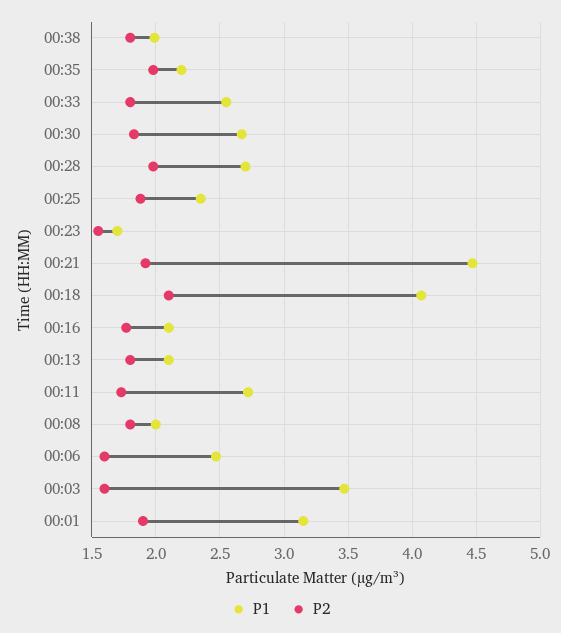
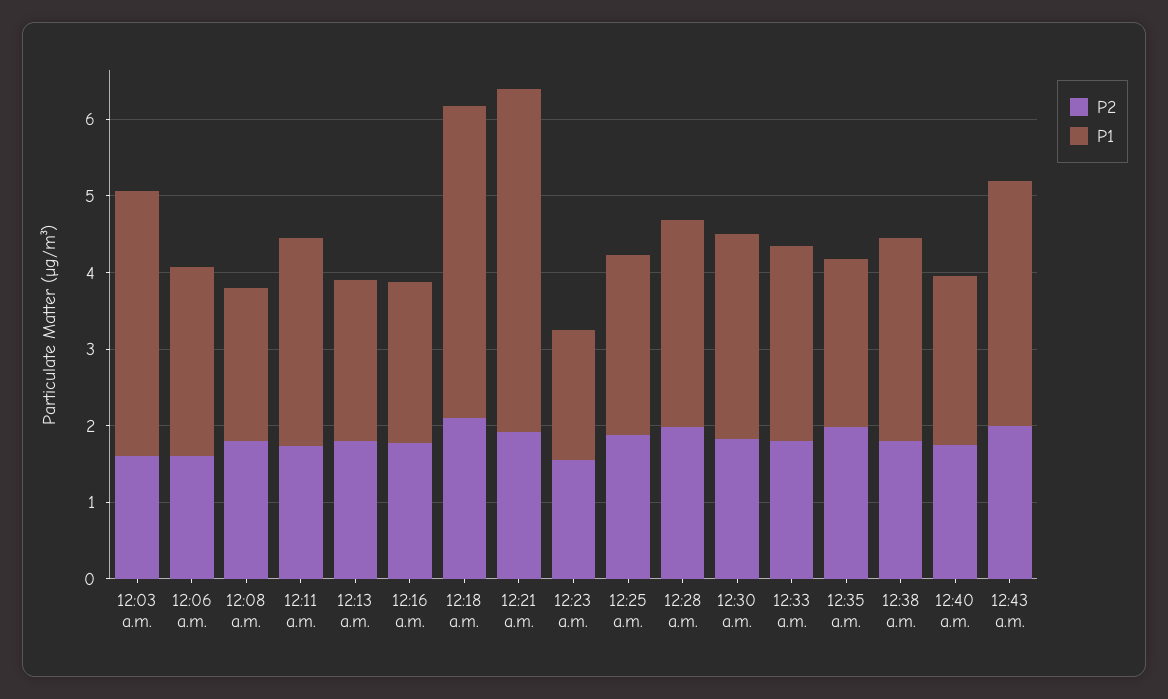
P1, 00:38: 2 -> 2.6
P1, 00:01: 3.15 -> none
P2, 00:01: 1.9 -> none
P2, 12:40 a.m.: none -> 1.8
P1, 12:40 a.m.: none -> 2.2
P2, 12:43 a.m.: none -> 2
P1, 12:43 a.m.: none -> 3.2

